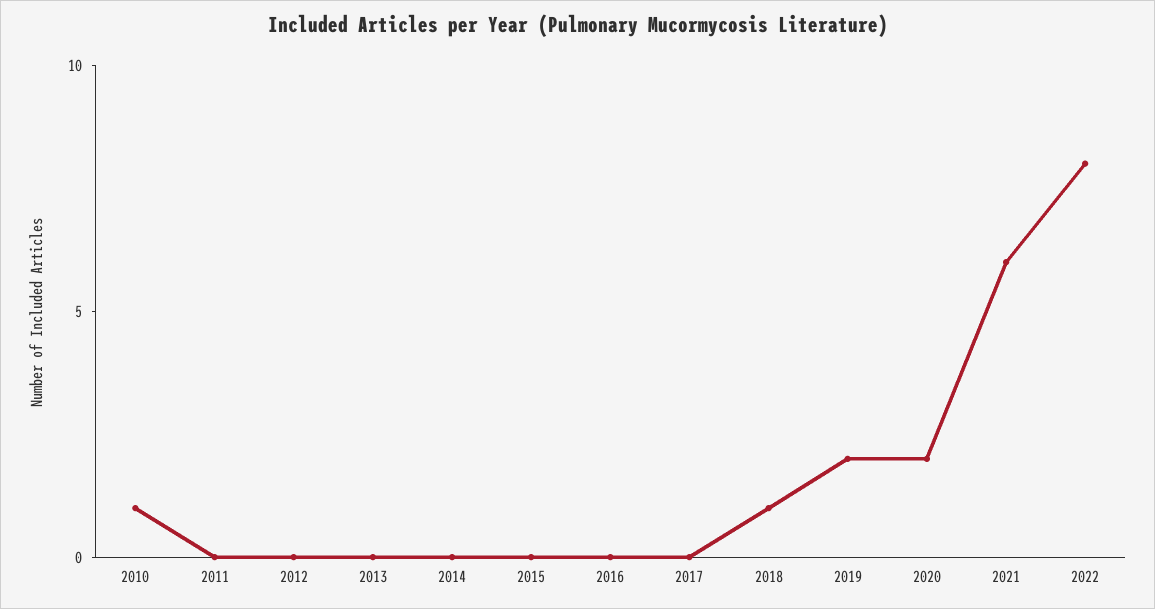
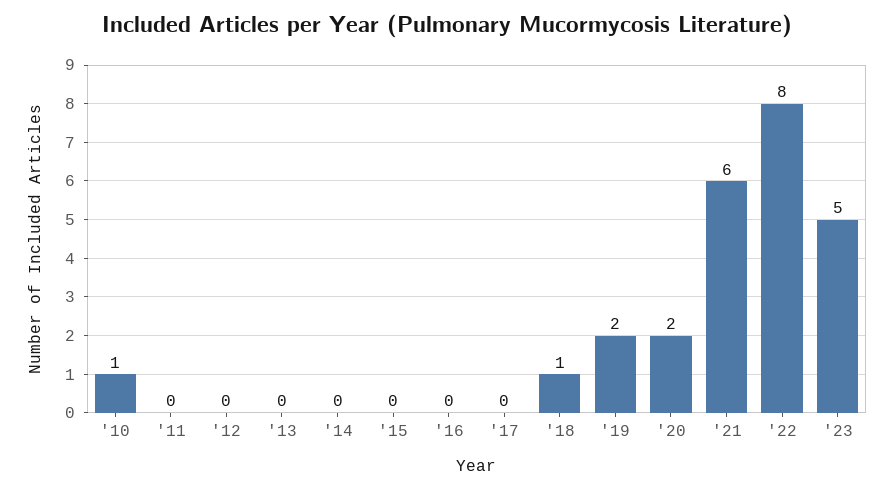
'23: none -> 5

